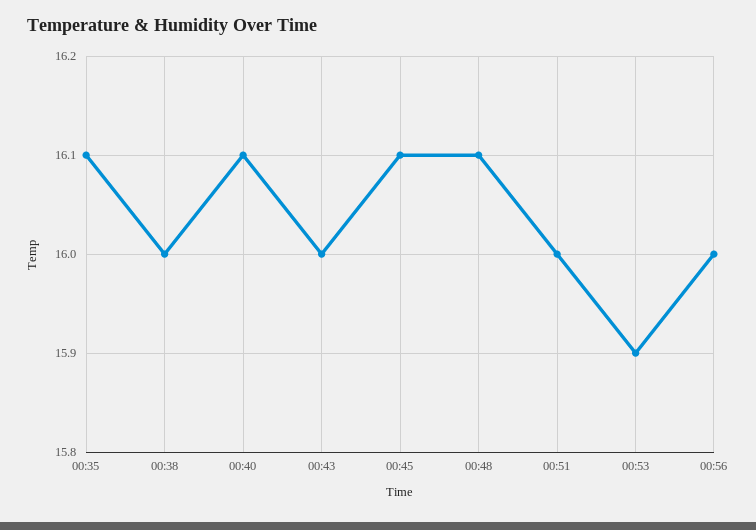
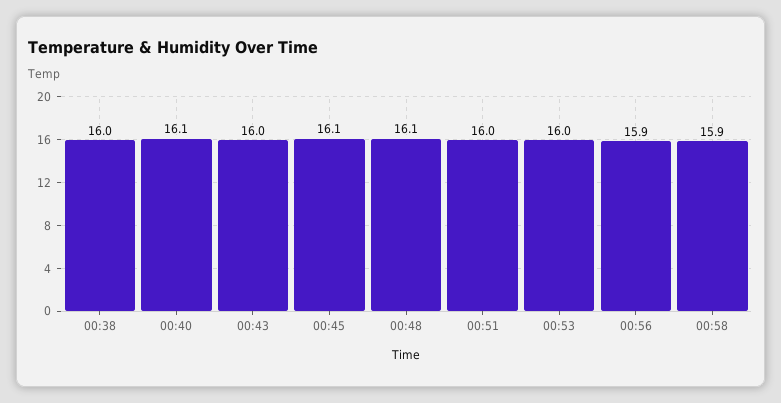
00:35: 16.1 -> none
00:53: 15.9 -> 16
00:56: 16 -> 15.9
00:58: none -> 15.9

